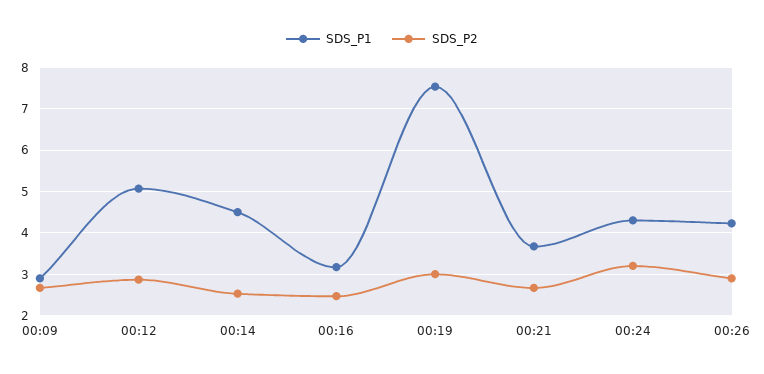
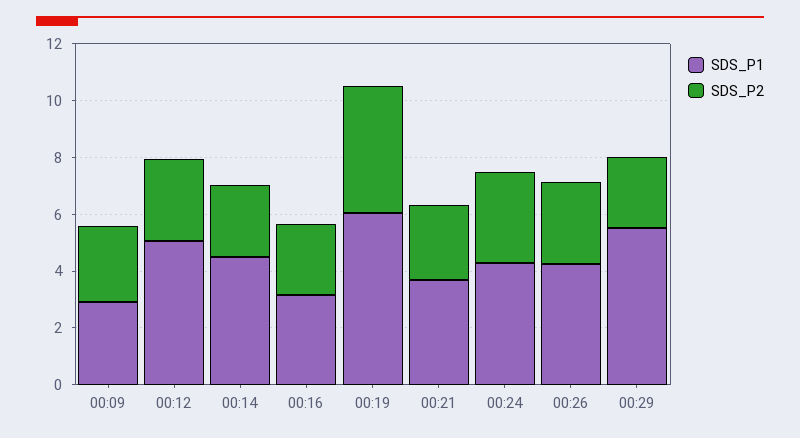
SDS_P1, 00:19: 7.6 -> 6
SDS_P2, 00:19: 3 -> 4.5
SDS_P1, 00:29: none -> 5.5
SDS_P2, 00:29: none -> 2.5

